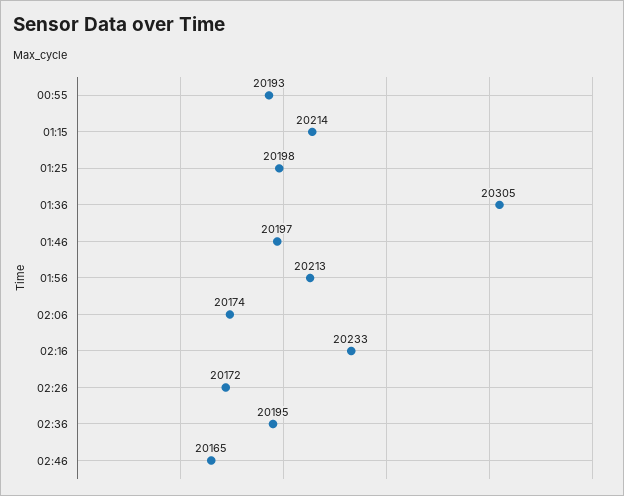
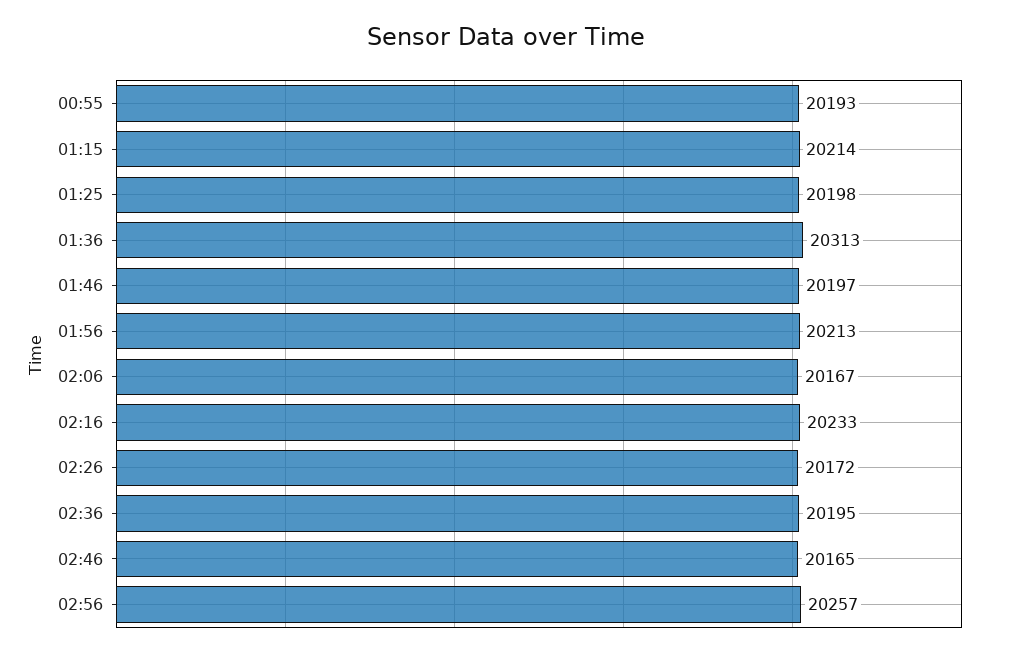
01:36: 20305 -> 20313
02:06: 20174 -> 20167
02:56: none -> 20257

